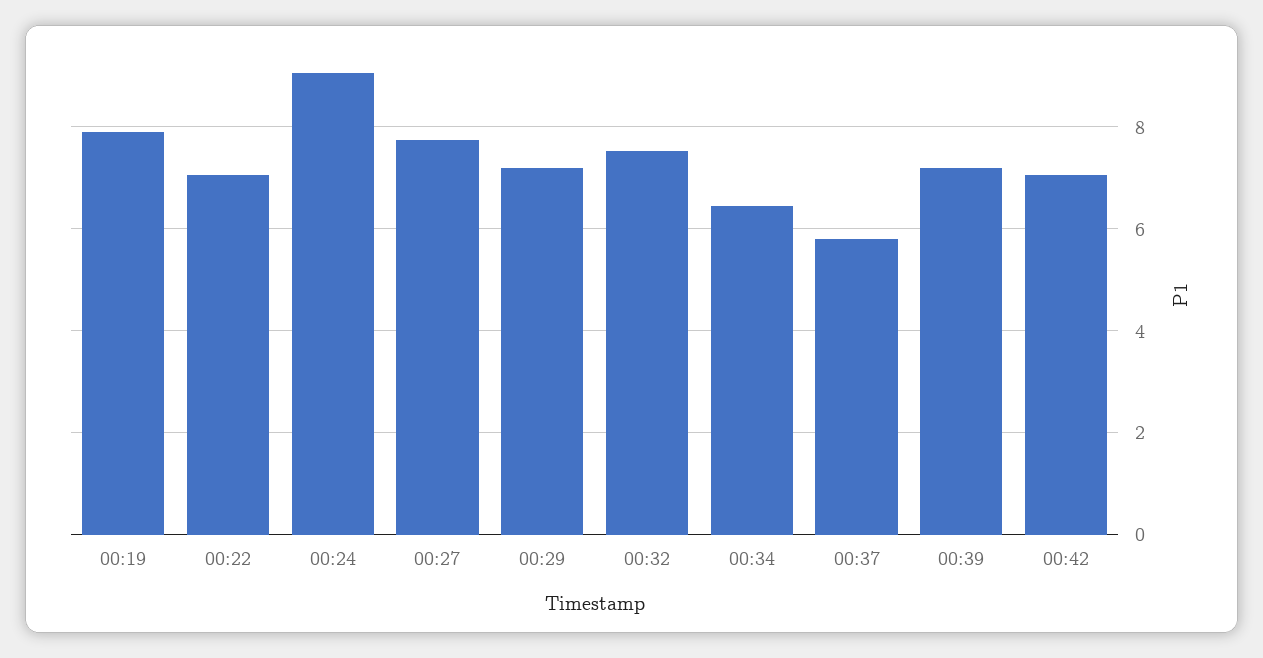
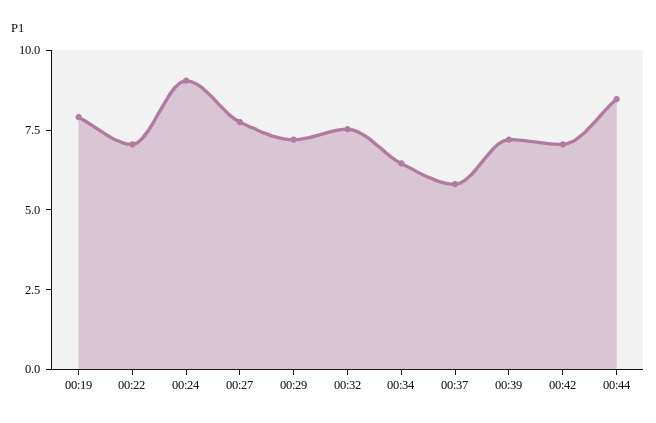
00:44: none -> 8.5

